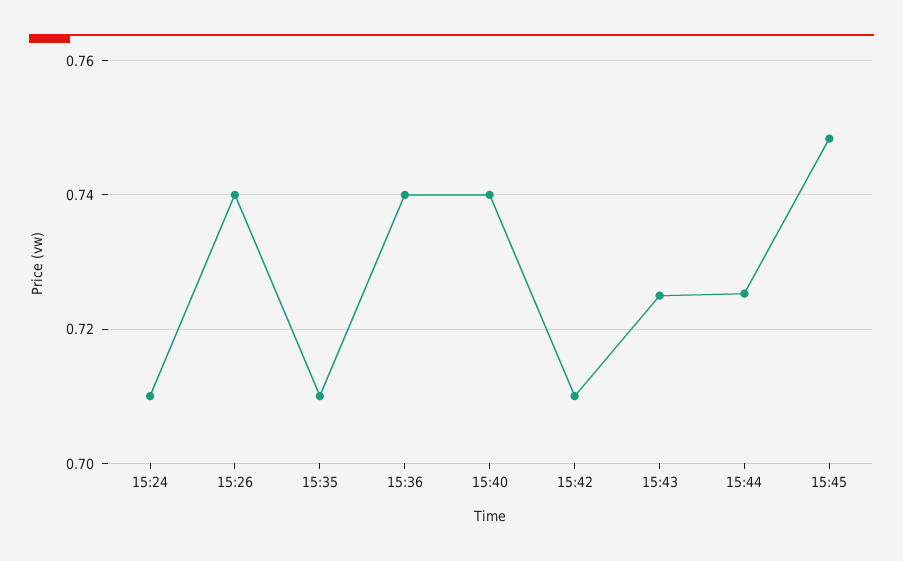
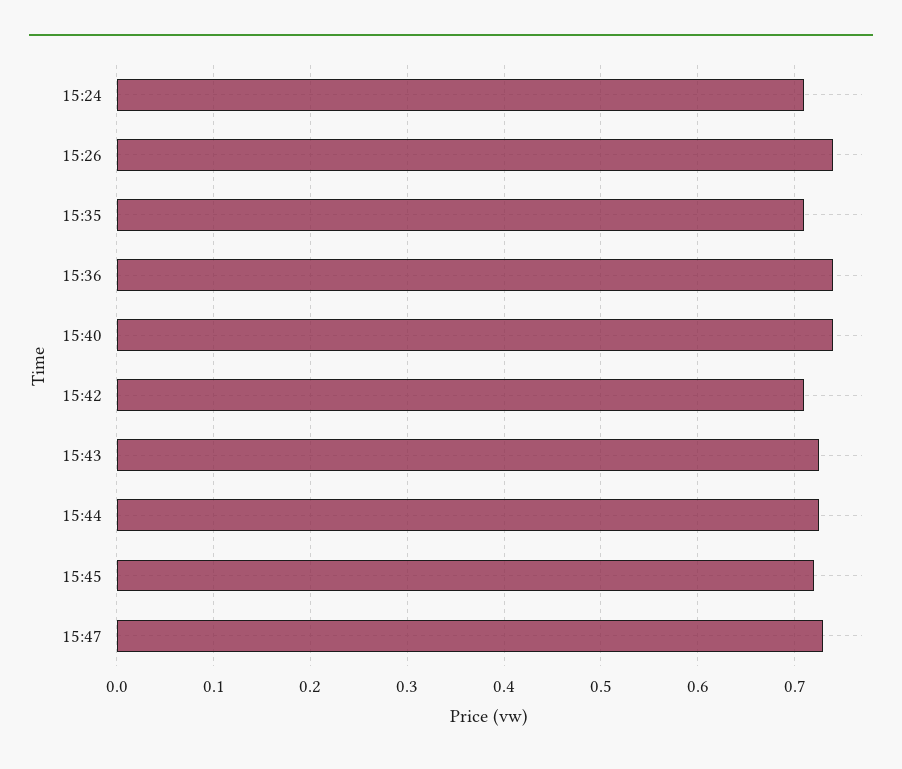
15:45: 0.748 -> 0.72
15:47: none -> 0.73

